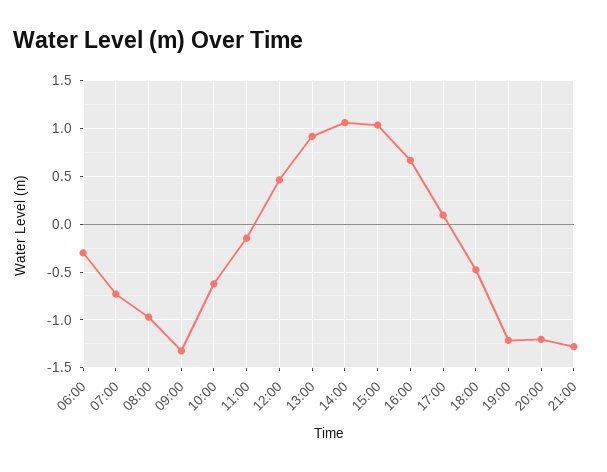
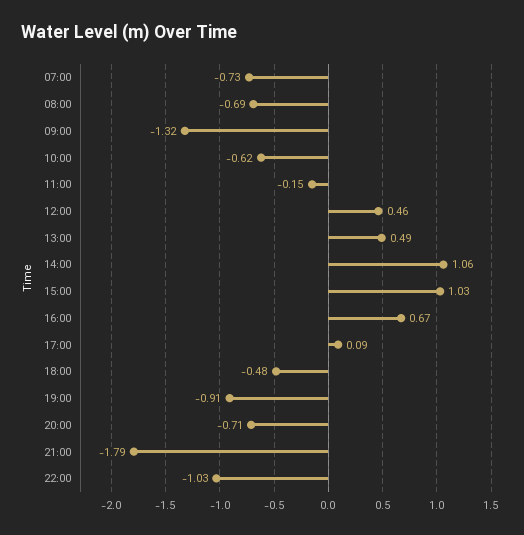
06:00: -0.3 -> none
08:00: -1 -> -0.69
13:00: 0.9 -> 0.49
19:00: -1.2 -> -0.91
20:00: -1.2 -> -0.71
21:00: -1.3 -> -1.79
22:00: none -> -1.03

